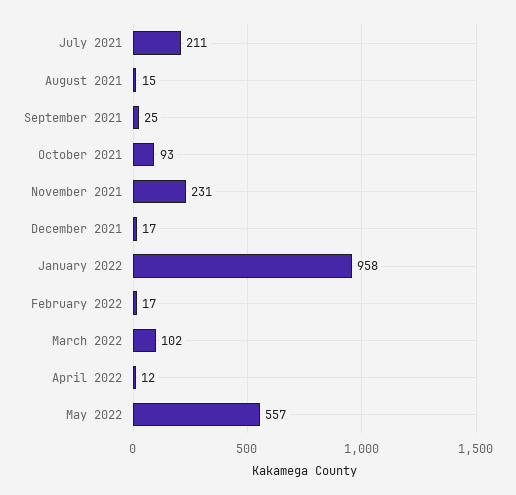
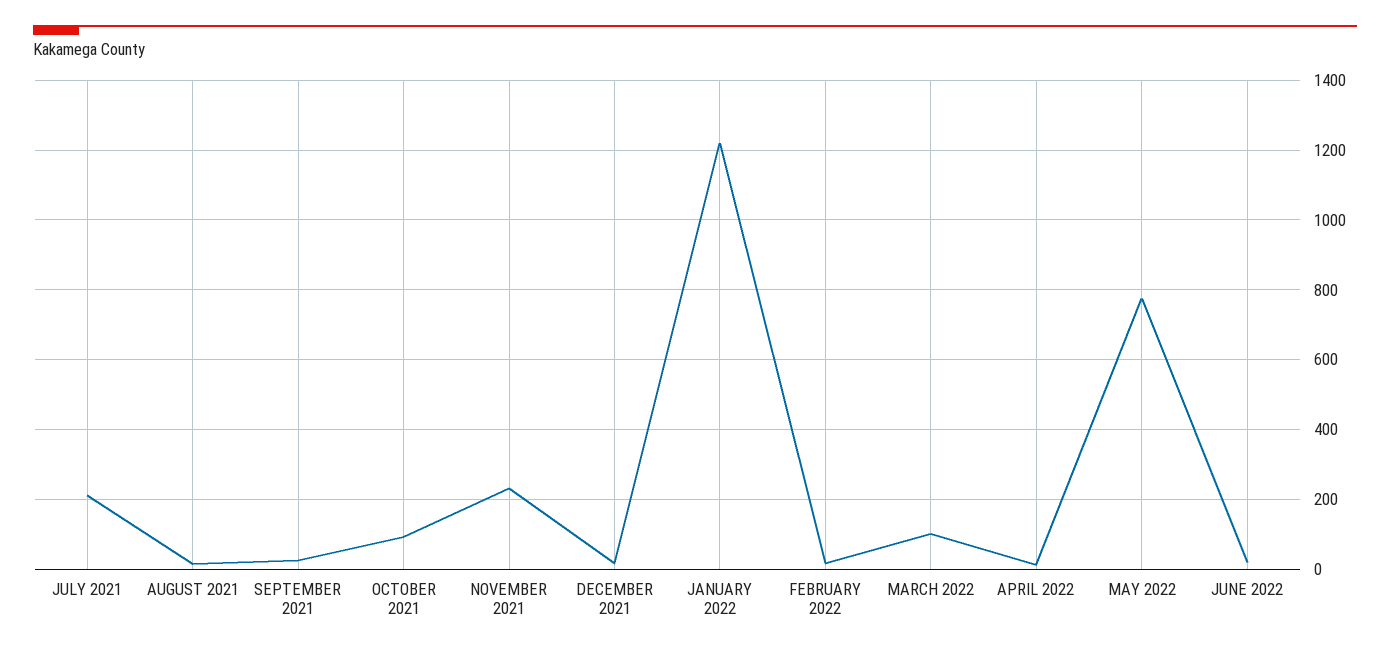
January 2022: 958 -> 1220
May 2022: 557 -> 780
JUNE 2022: none -> 20

